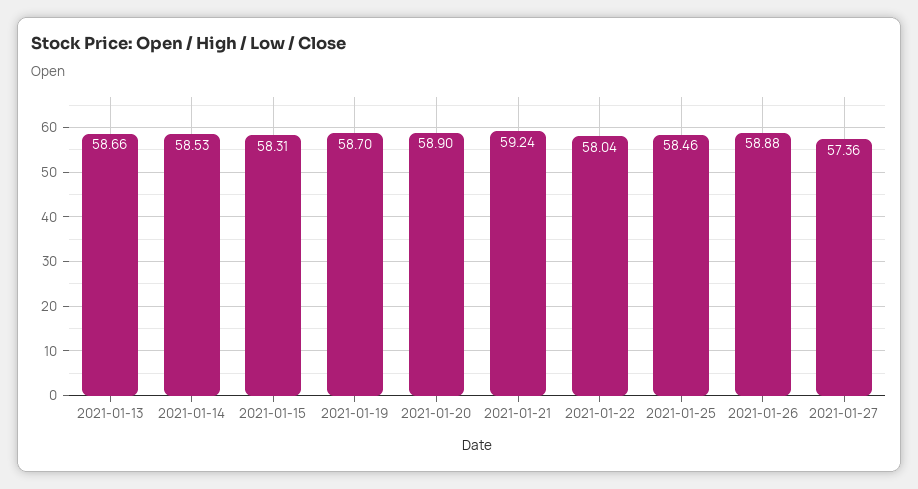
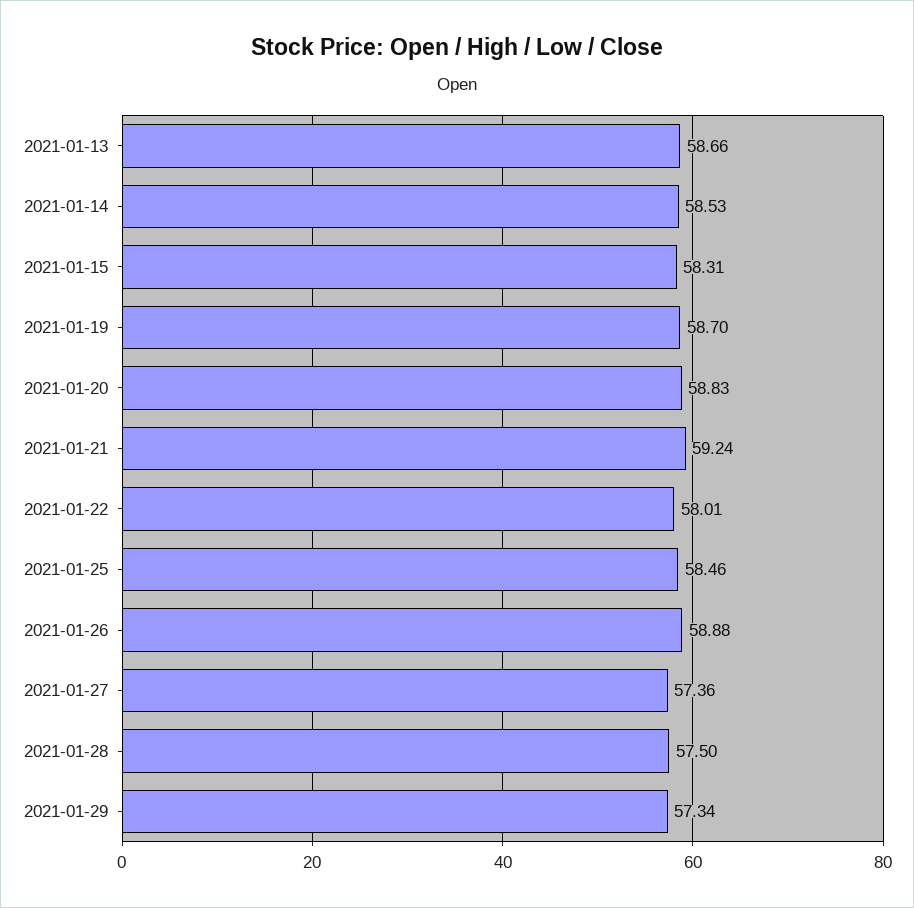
2021-01-20: 58.9 -> 58.83
2021-01-22: 58.04 -> 58.01
2021-01-28: none -> 57.5
2021-01-29: none -> 57.34

